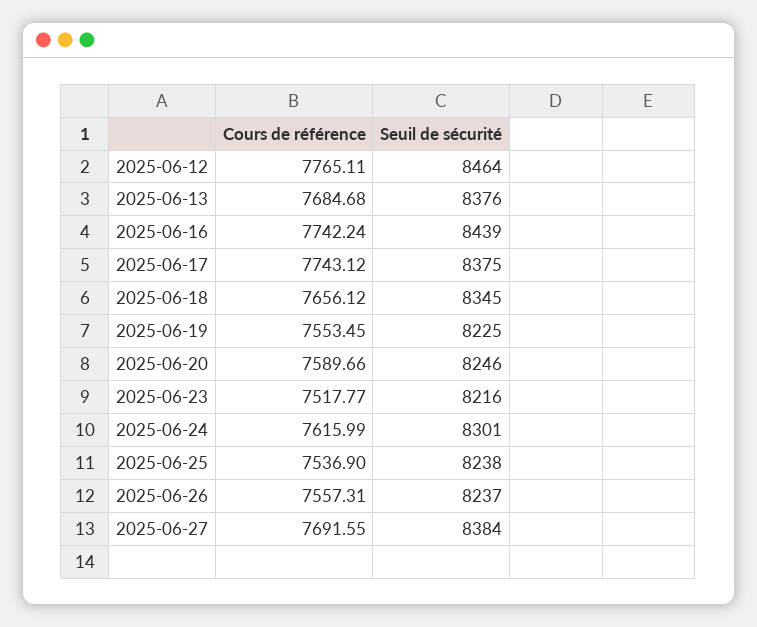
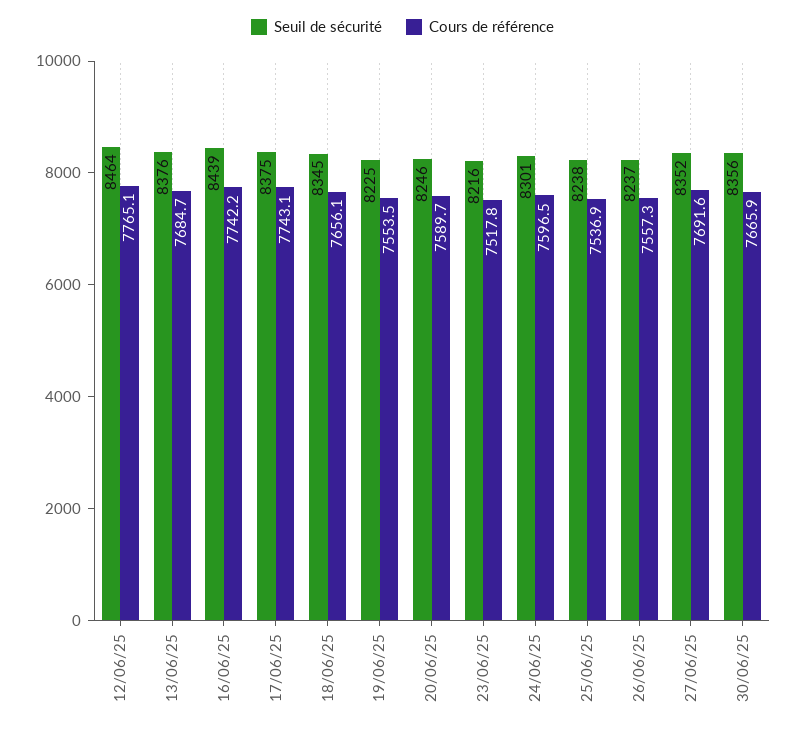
Cours de référence, 2025-06-24: 7615.99 -> 7596.5
Seuil de sécurité, 2025-06-27: 8384 -> 8352
Seuil de sécurité, 30/06/25: none -> 8356
Cours de référence, 30/06/25: none -> 7665.9

